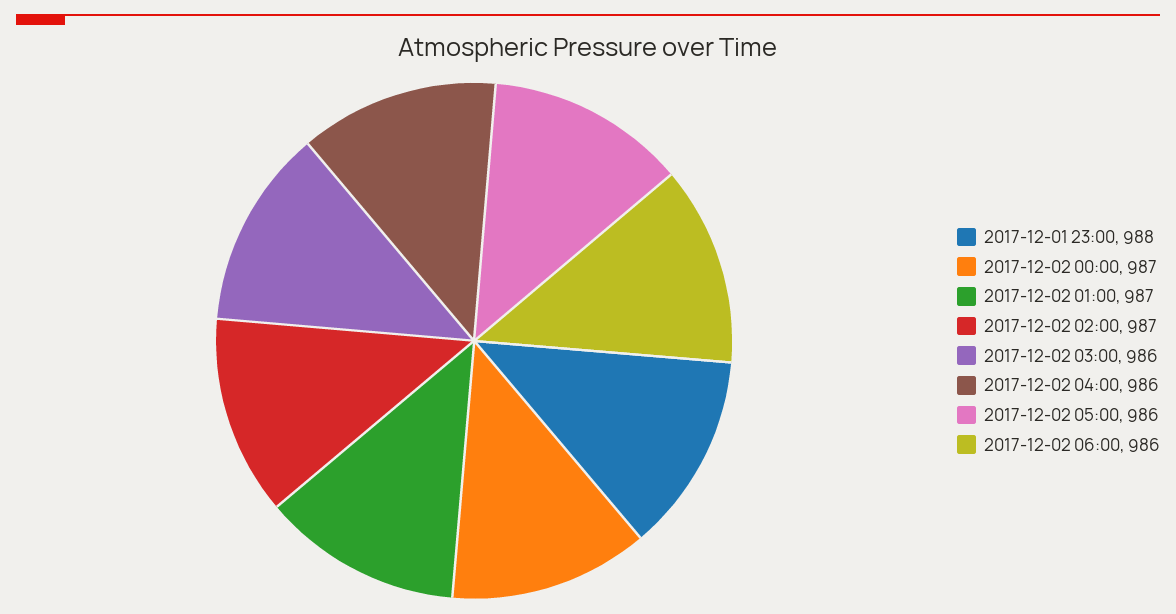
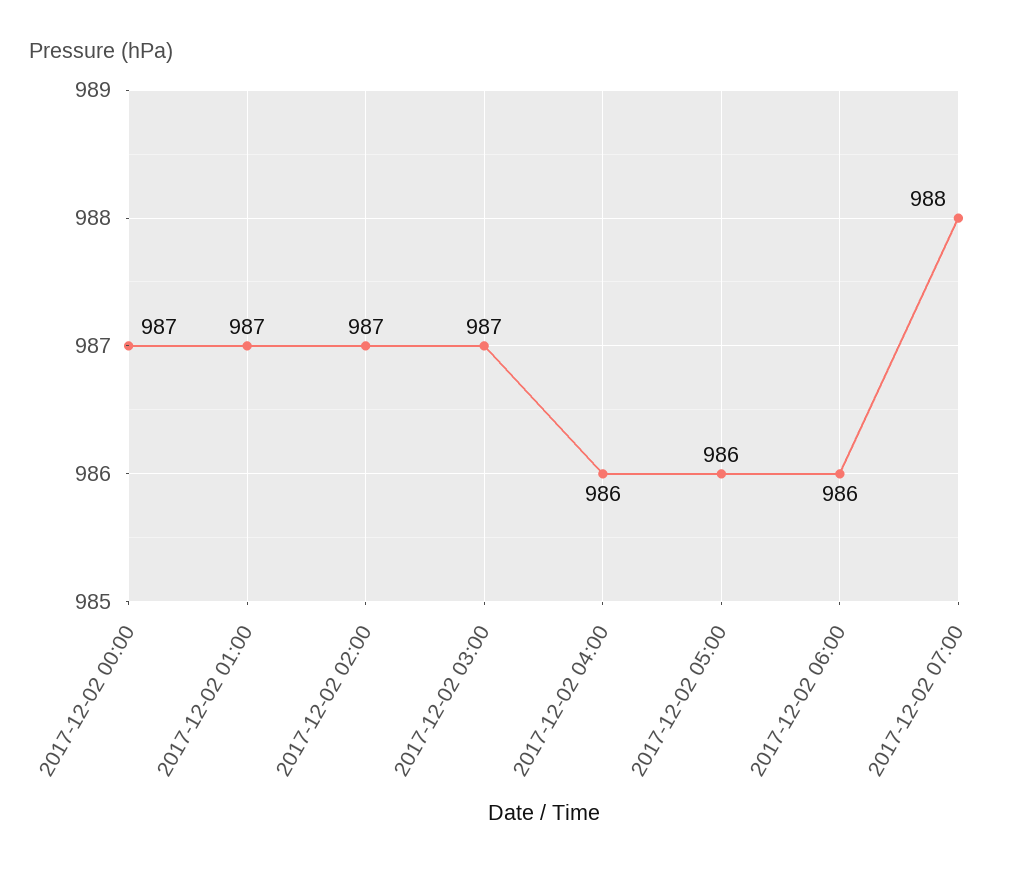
2017-12-01 23:00: 988 -> none
2017-12-02 03:00: 986 -> 987
2017-12-02 07:00: none -> 988

